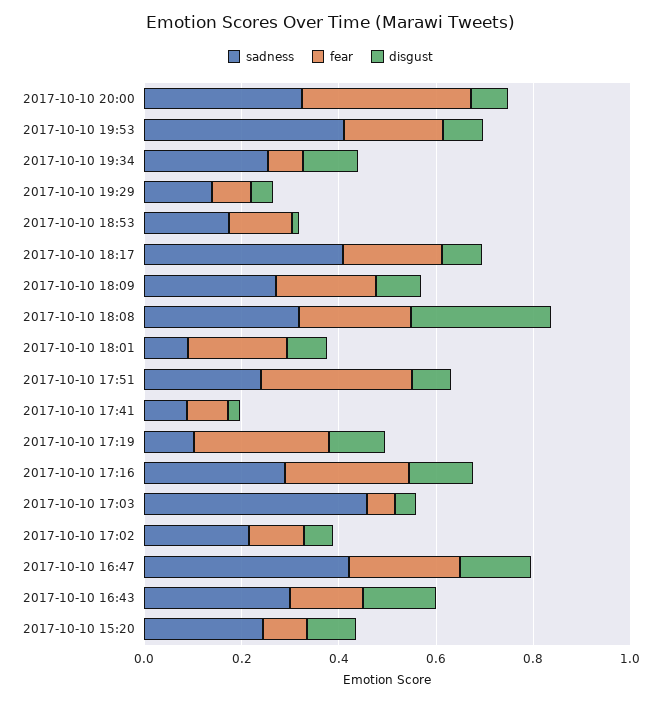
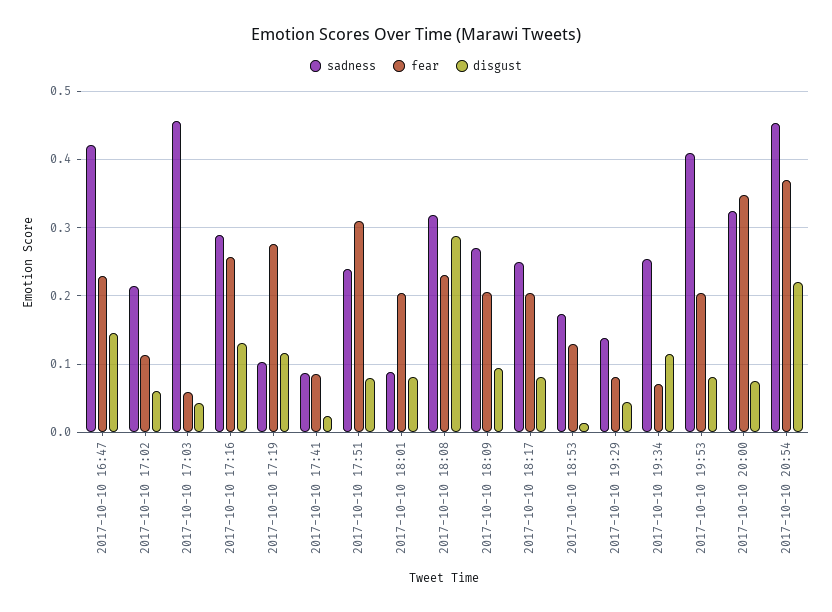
sadness, 2017-10-10 18:17: 0.4 -> 0.25
sadness, 2017-10-10 16:43: 0.3 -> none
fear, 2017-10-10 16:43: 0.15 -> none
disgust, 2017-10-10 16:43: 0.15 -> none
sadness, 2017-10-10 15:20: 0.25 -> none
fear, 2017-10-10 15:20: 0.1 -> none
disgust, 2017-10-10 15:20: 0.1 -> none
sadness, 2017-10-10 20:54: none -> 0.45
fear, 2017-10-10 20:54: none -> 0.37
disgust, 2017-10-10 20:54: none -> 0.22

